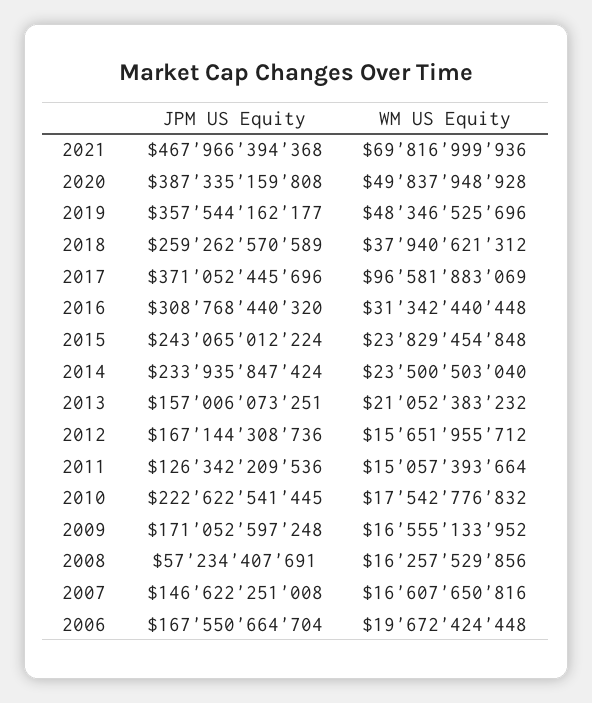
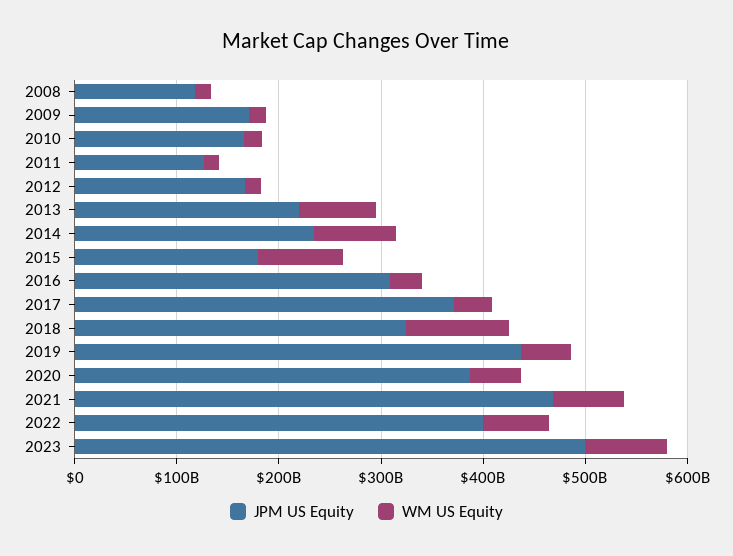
JPM US Equity, 2019: 357544162177 -> 440000000000
JPM US Equity, 2018: 259262570589 -> 320000000000
WM US Equity, 2018: 37940621312 -> 100000000000
WM US Equity, 2017: 96581883069 -> 40000000000
JPM US Equity, 2015: 243065012224 -> 180000000000
WM US Equity, 2015: 23829454848 -> 80000000000
WM US Equity, 2014: 23500503040 -> 80000000000
JPM US Equity, 2013: 157006073251 -> 220000000000
WM US Equity, 2013: 21052383232 -> 80000000000
JPM US Equity, 2010: 222622541445 -> 160000000000
JPM US Equity, 2008: 57234407691 -> 120000000000
JPM US Equity, 2007: 146622251008 -> none
WM US Equity, 2007: 16607650816 -> none
JPM US Equity, 2006: 167550664704 -> none
WM US Equity, 2006: 19672424448 -> none
JPM US Equity, 2022: none -> 400000000000
WM US Equity, 2022: none -> 60000000000
JPM US Equity, 2023: none -> 500000000000
WM US Equity, 2023: none -> 80000000000

